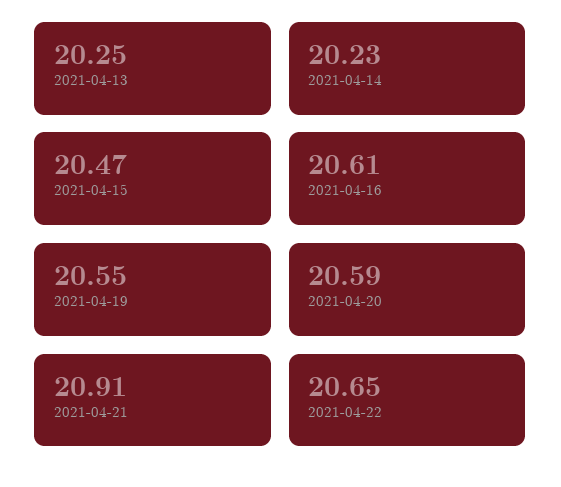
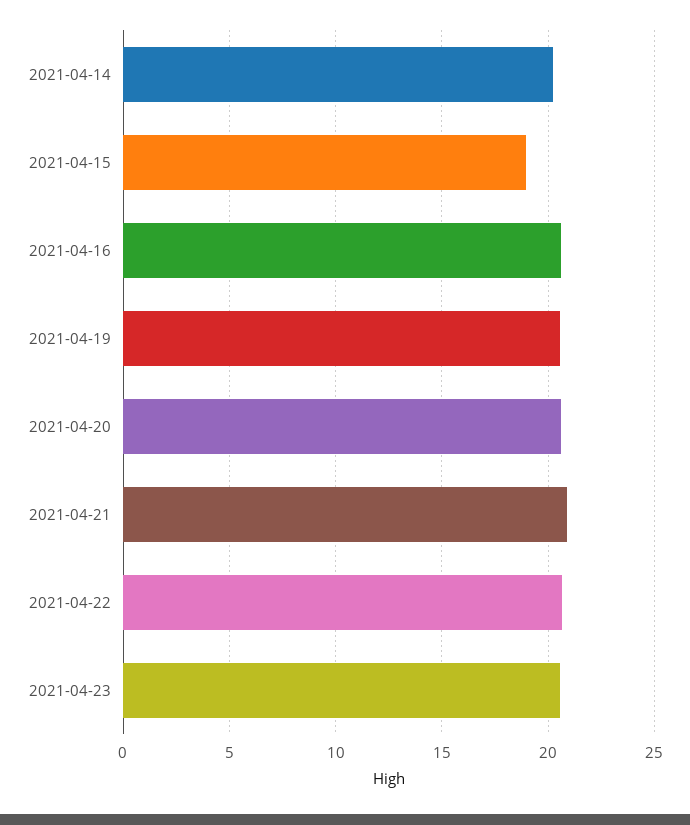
2021-04-13: 20.25 -> none
2021-04-15: 20.47 -> 19
2021-04-23: none -> 20.5

